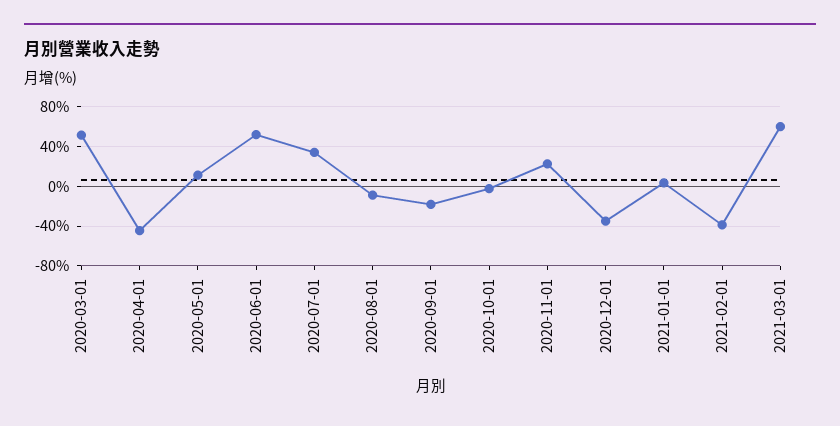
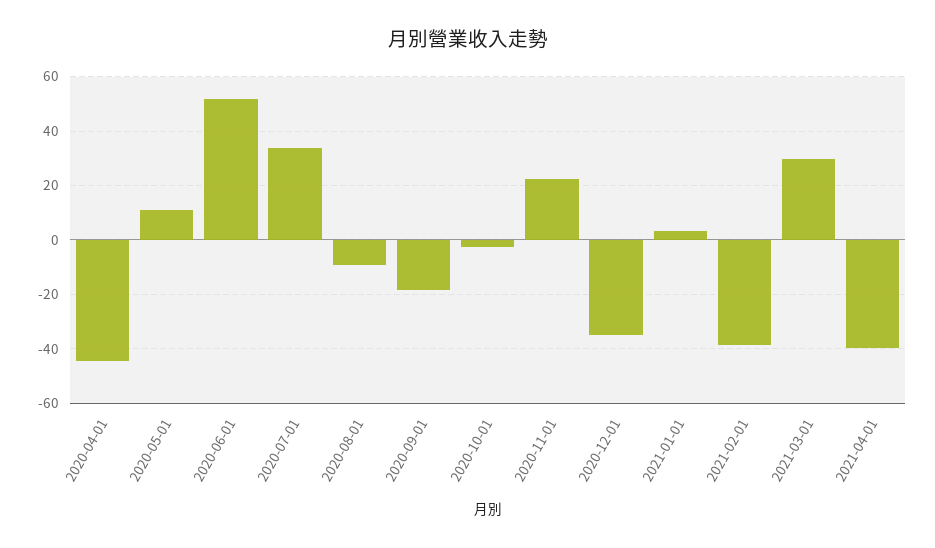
2020-03-01: 50 -> none
2021-03-01: 60 -> 30
2021-04-01: none -> -40

